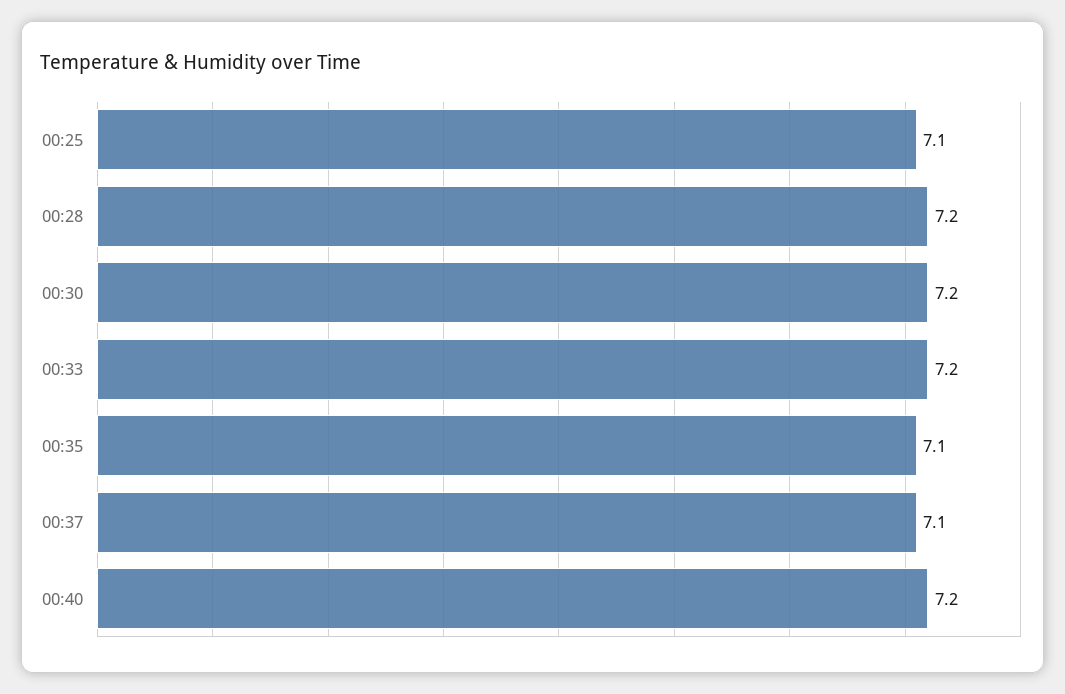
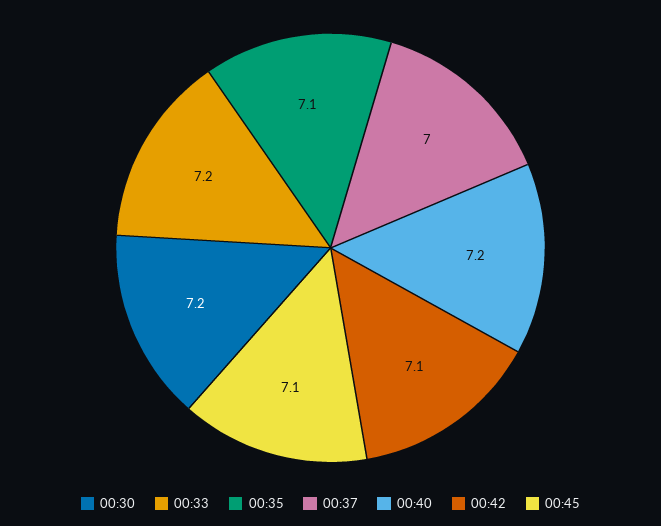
00:25: 7.1 -> none
00:28: 7.2 -> none
00:37: 7.1 -> 7
00:42: none -> 7.1
00:45: none -> 7.1

